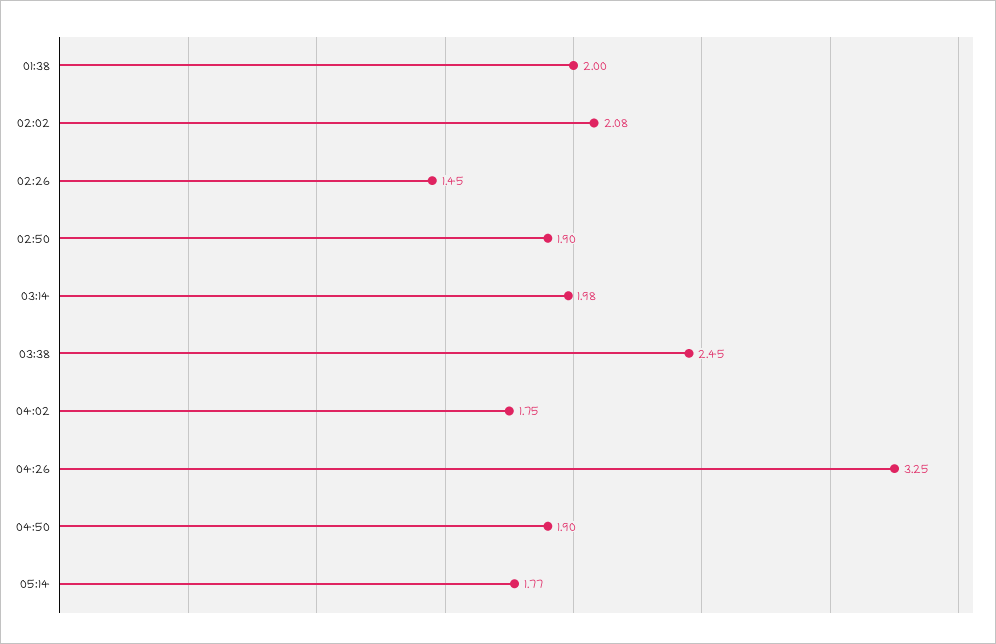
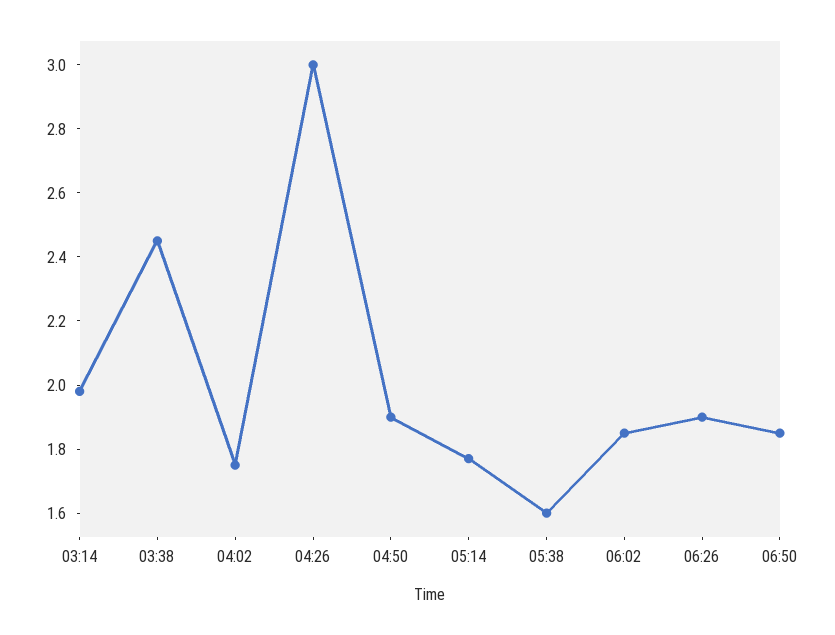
01:38: 2 -> none
02:02: 2.08 -> none
02:26: 1.45 -> none
02:50: 1.9 -> none
04:26: 3.25 -> 3
05:38: none -> 1.6
06:02: none -> 1.85
06:26: none -> 1.9
06:50: none -> 1.85

